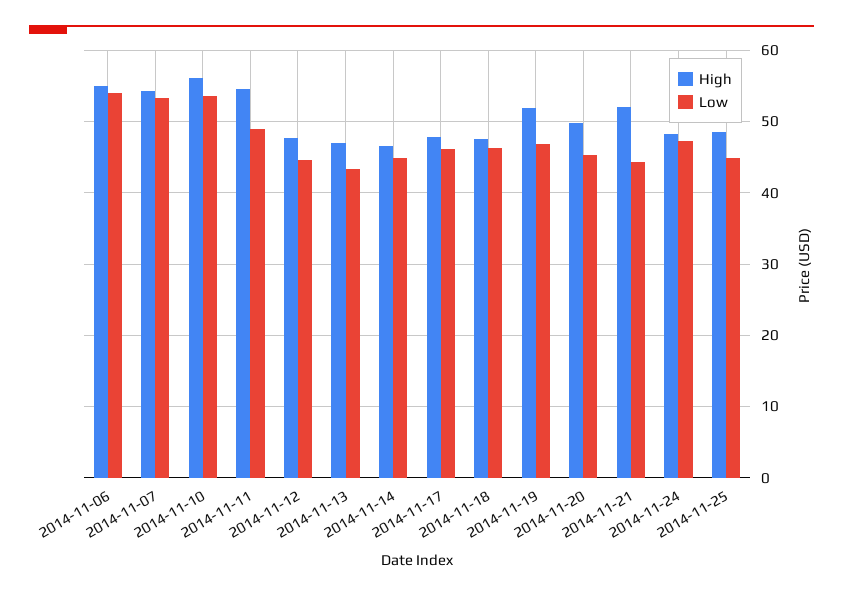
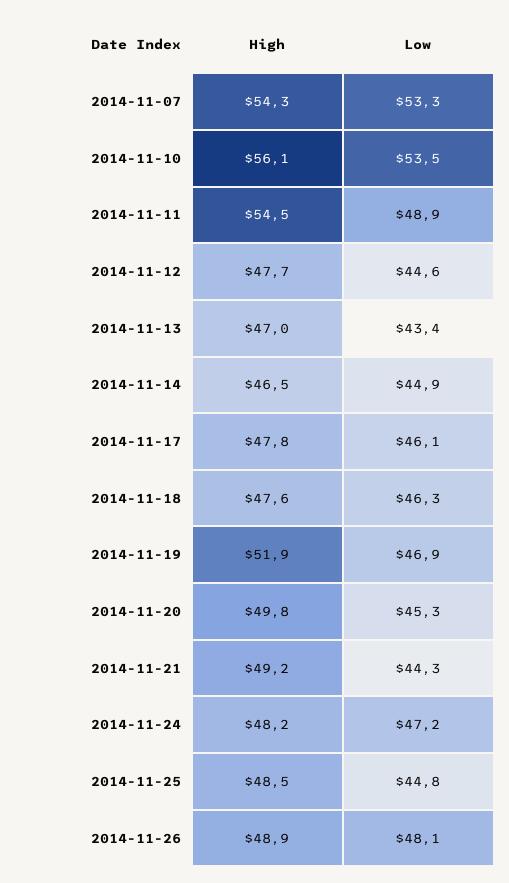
High, 2014-11-06: 55 -> none
Low, 2014-11-06: 54 -> none
High, 2014-11-21: 52 -> 49.2
High, 2014-11-26: none -> 48.9
Low, 2014-11-26: none -> 48.1

